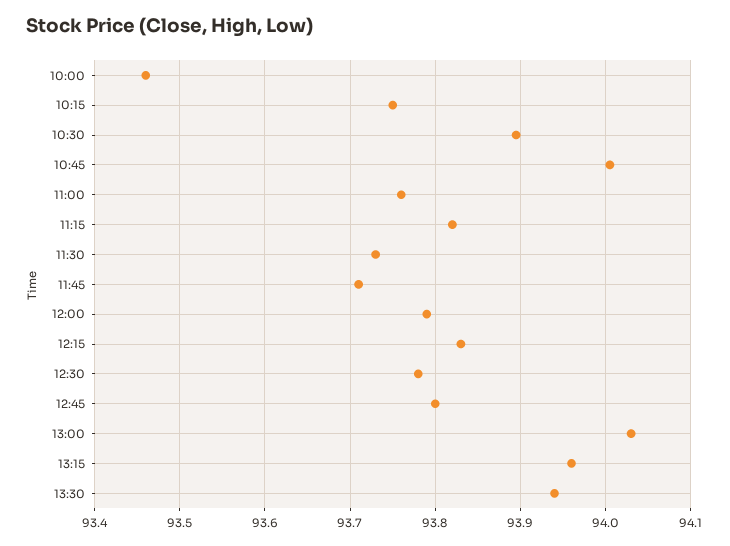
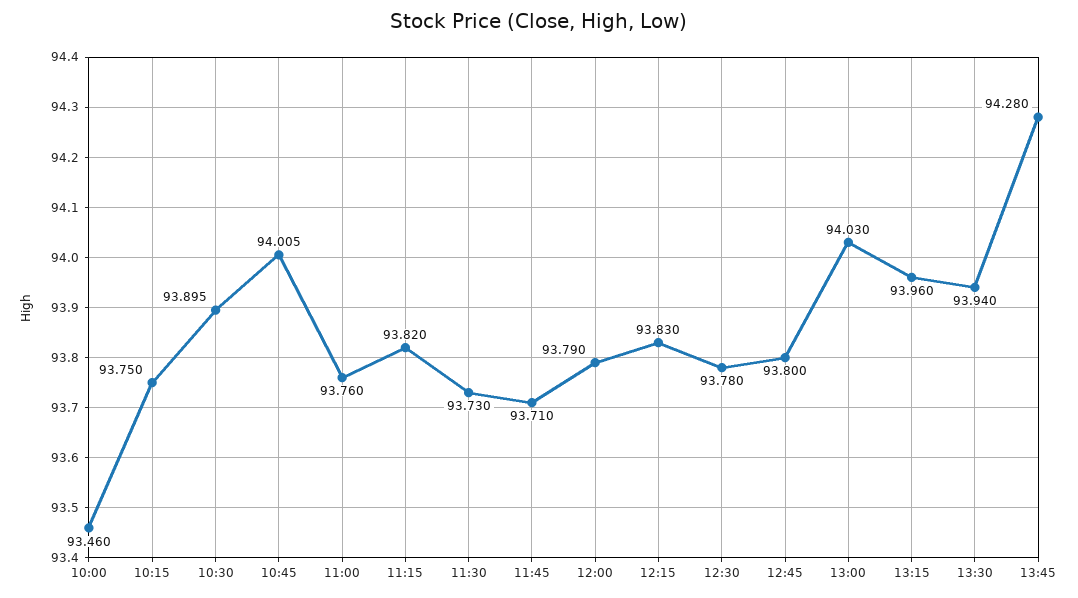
13:45: none -> 94.28

